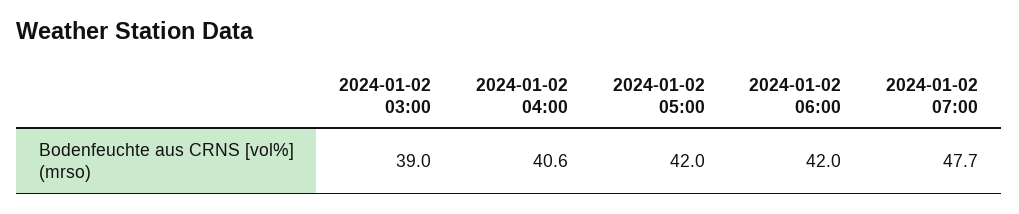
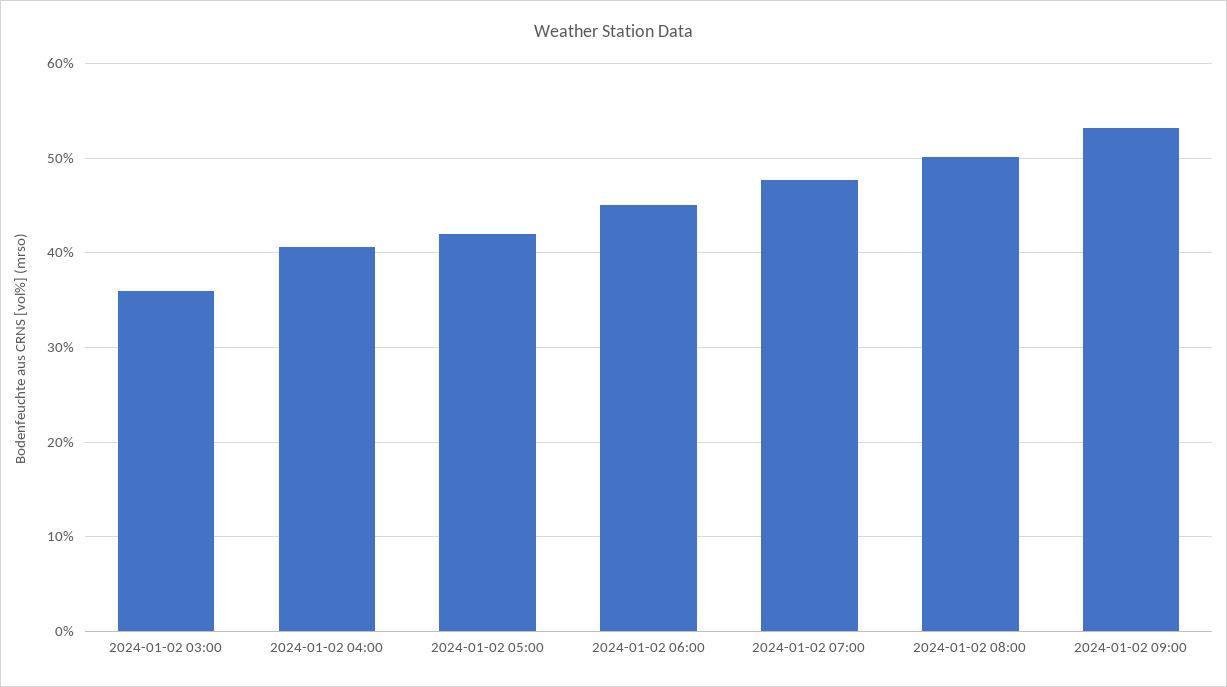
2024-01-02 03:00: 39 -> 36
2024-01-02 06:00: 42 -> 45
2024-01-02 08:00: none -> 50
2024-01-02 09:00: none -> 53

